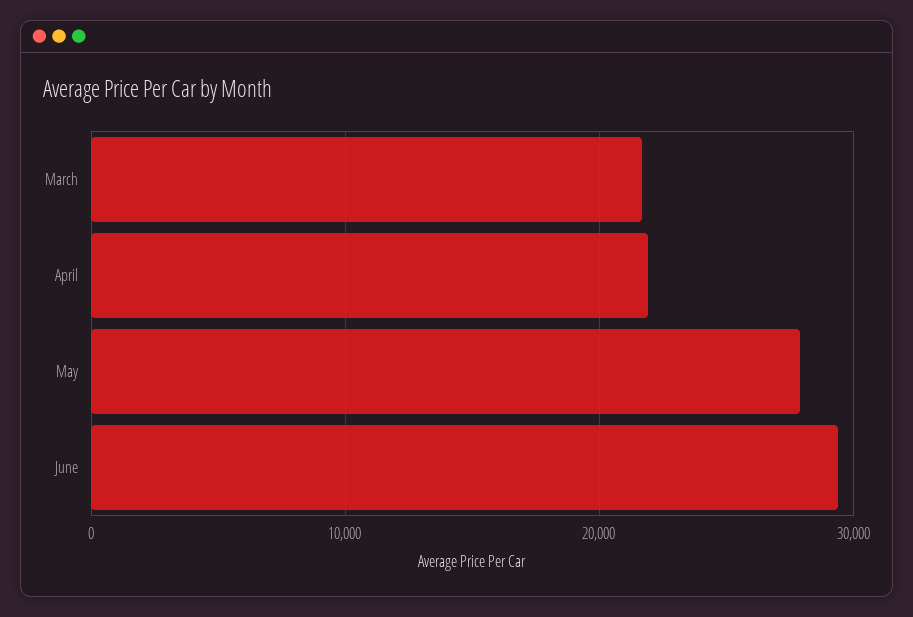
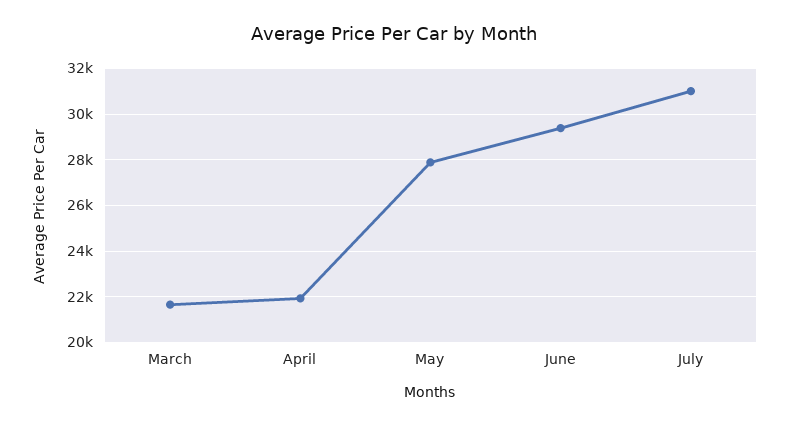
July: none -> 31000

